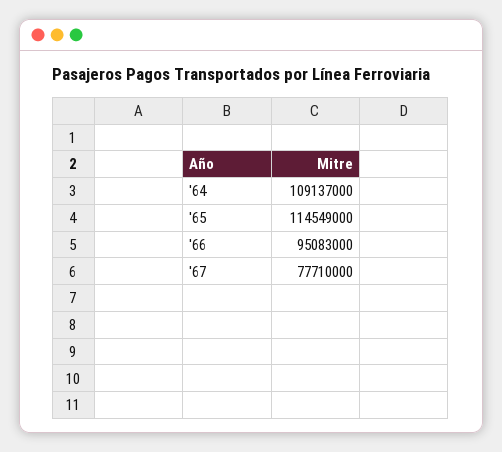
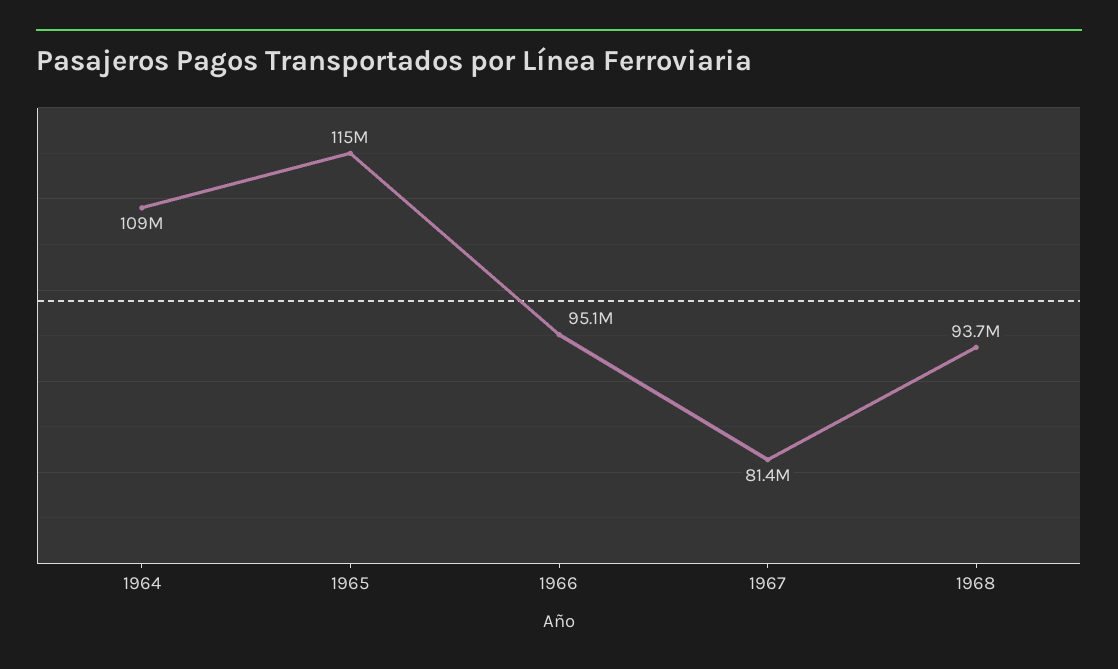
'67: 77710000 -> 81400000
1968: none -> 93700000

